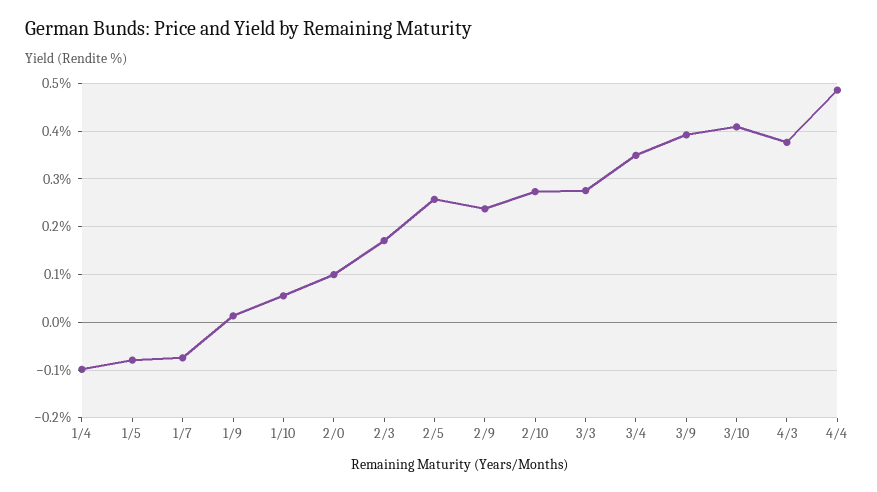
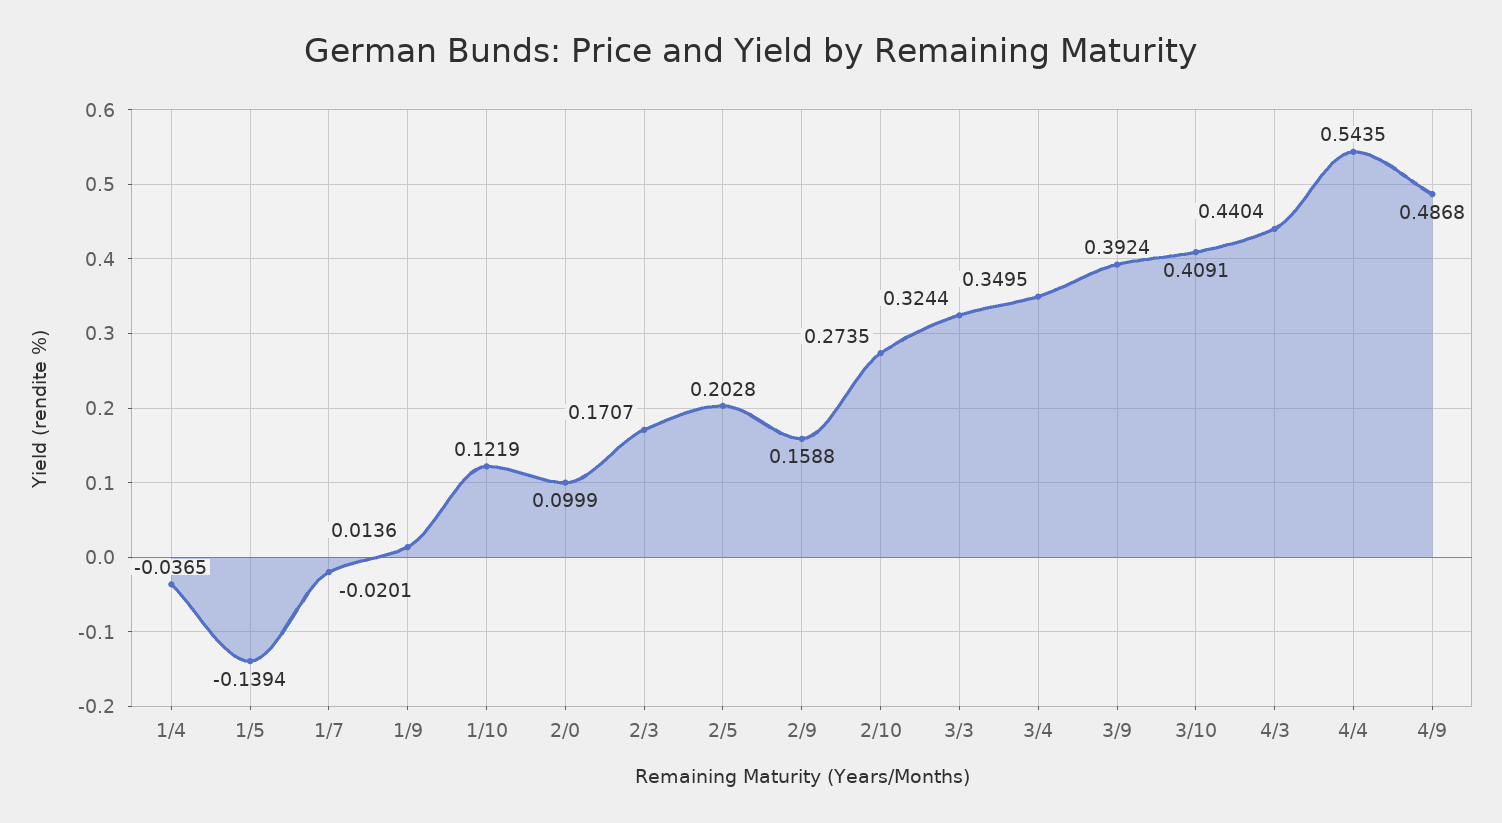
1/4: -0.1 -> -0.0365
1/5: -0.08 -> -0.1394
1/7: -0.08 -> -0.0201
1/10: 0.06 -> 0.1219
2/5: 0.26 -> 0.2028
2/9: 0.24 -> 0.1588
3/3: 0.28 -> 0.3244
4/3: 0.38 -> 0.4404
4/4: 0.48 -> 0.5435
4/9: none -> 0.4868

